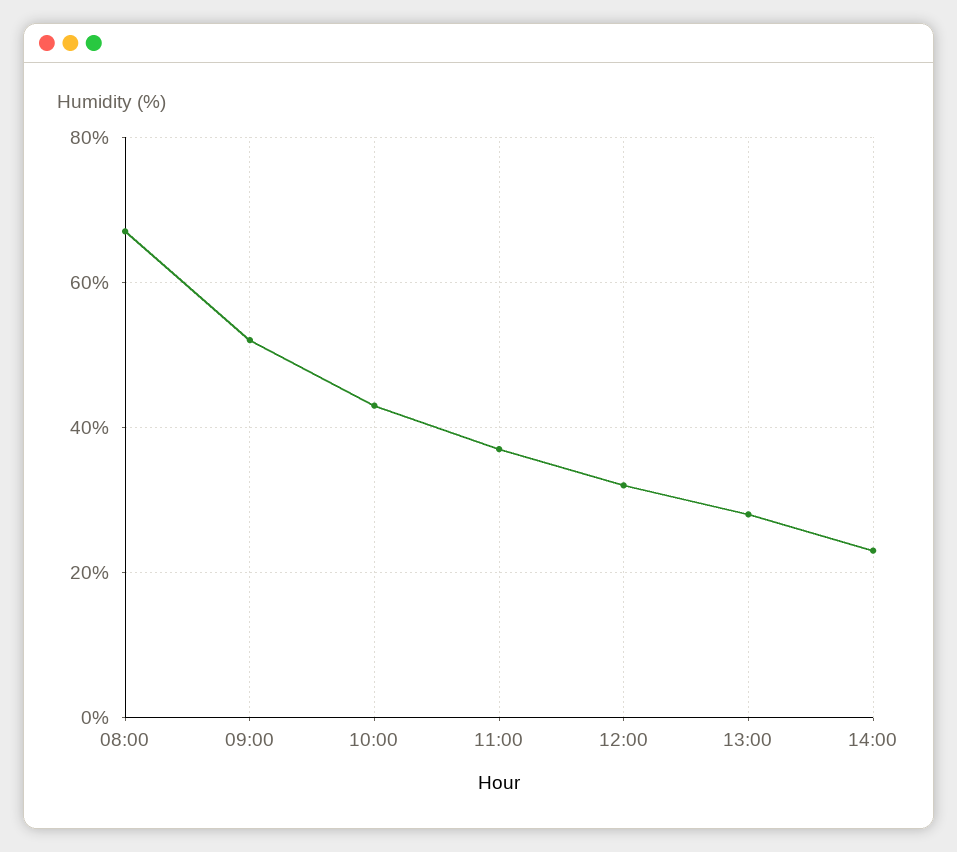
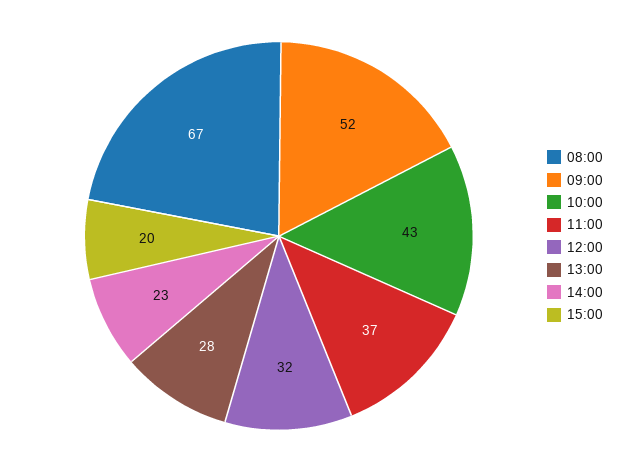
15:00: none -> 20

